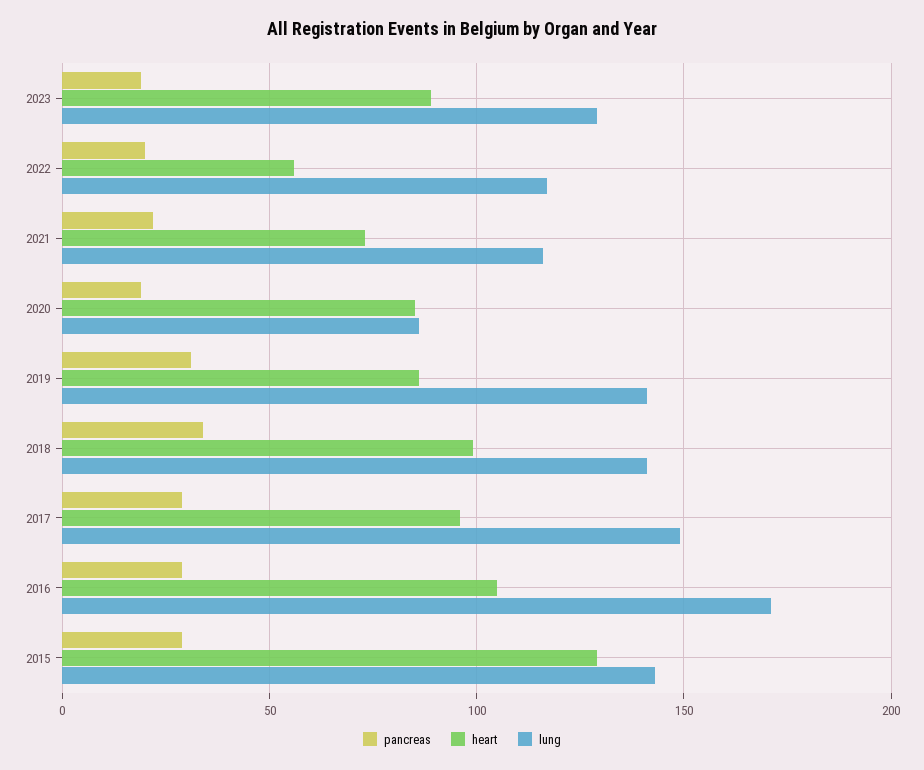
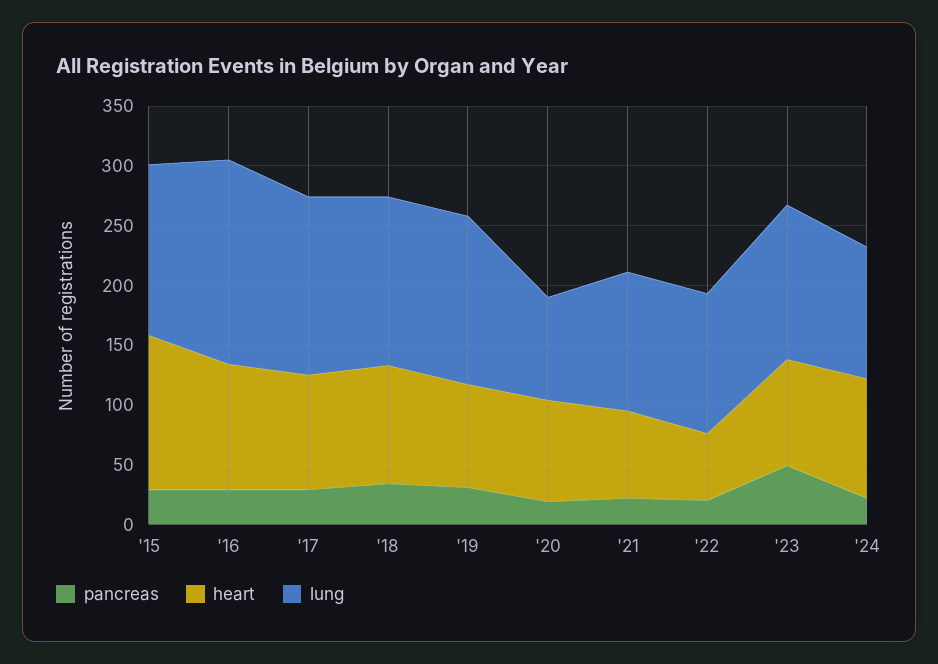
pancreas, 2023: 20 -> 50
pancreas, '24: none -> 20
heart, '24: none -> 100
lung, '24: none -> 110

